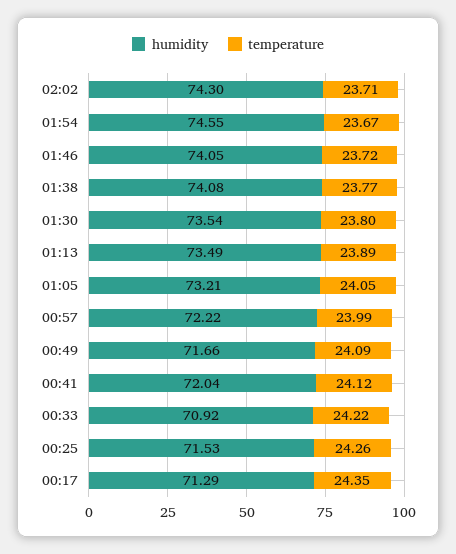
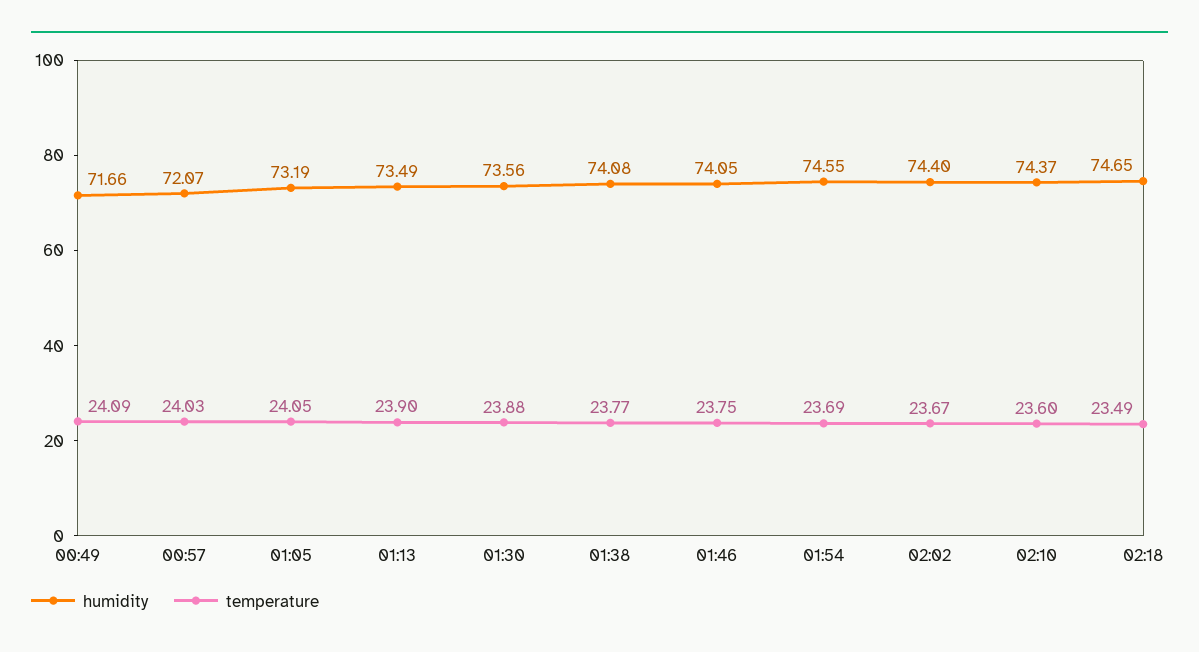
humidity, 02:02: 74.3 -> 74.4
temperature, 02:02: 23.71 -> 23.67
temperature, 01:54: 23.67 -> 23.69
temperature, 01:46: 23.72 -> 23.75
humidity, 01:30: 73.54 -> 73.56
temperature, 01:30: 23.8 -> 23.88
temperature, 01:13: 23.89 -> 23.9
humidity, 01:05: 73.21 -> 73.19
humidity, 00:57: 72.22 -> 72.07
temperature, 00:57: 23.99 -> 24.03
humidity, 00:41: 72.04 -> none
temperature, 00:41: 24.12 -> none
humidity, 00:33: 70.92 -> none
temperature, 00:33: 24.22 -> none
humidity, 00:25: 71.53 -> none
temperature, 00:25: 24.26 -> none
humidity, 00:17: 71.29 -> none
temperature, 00:17: 24.35 -> none
humidity, 02:10: none -> 74.37
temperature, 02:10: none -> 23.6
humidity, 02:18: none -> 74.65
temperature, 02:18: none -> 23.49

